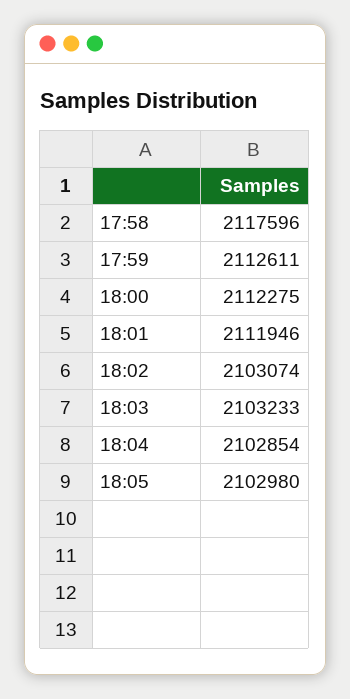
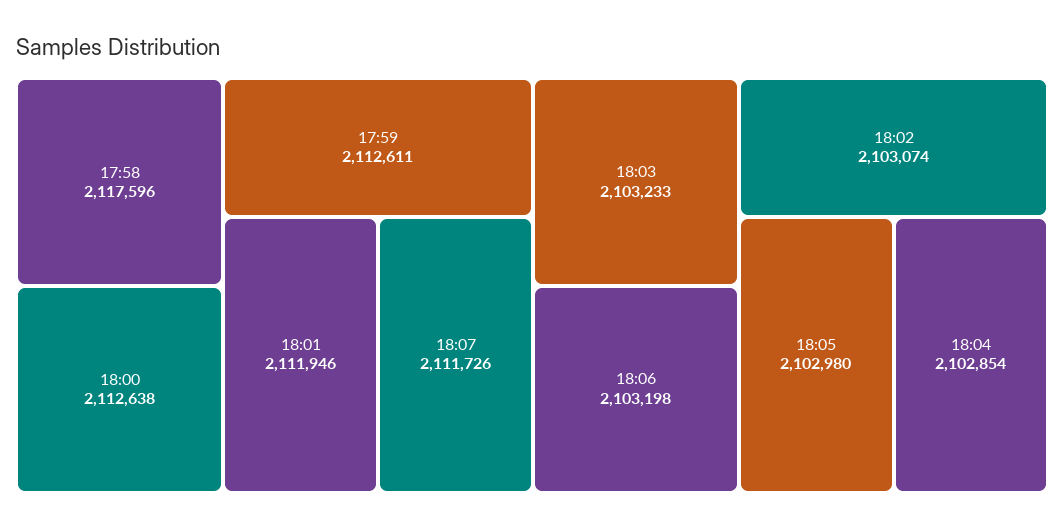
18:00: 2112275 -> 2112638
18:07: none -> 2111726
18:06: none -> 2103198

